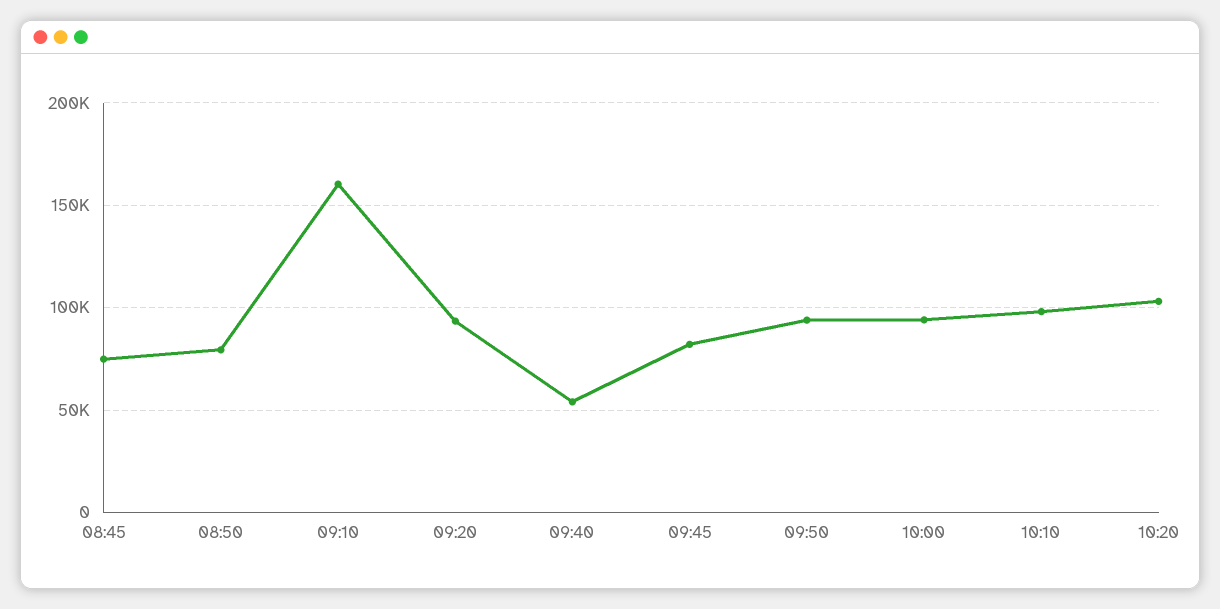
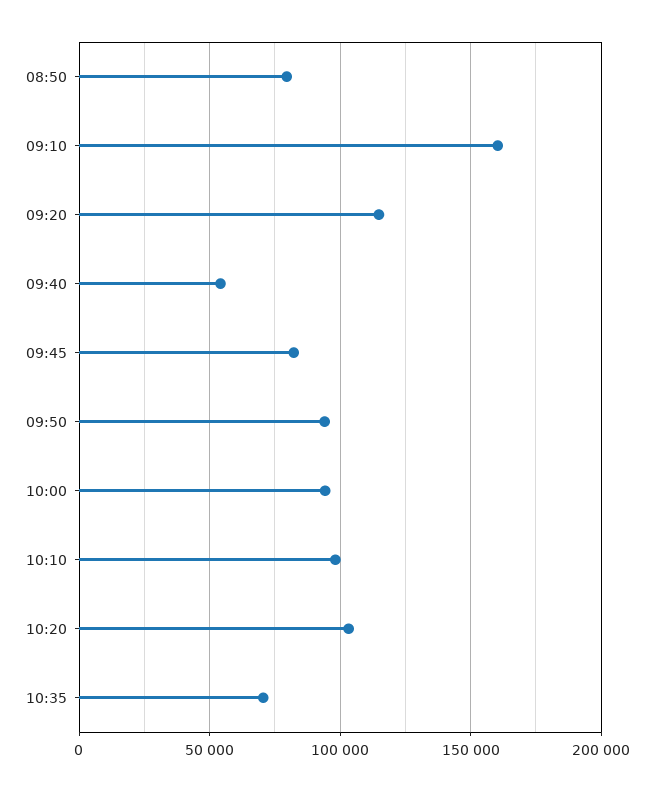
08:45: 75000 -> none
09:20: 95000 -> 115000
10:35: none -> 70000

